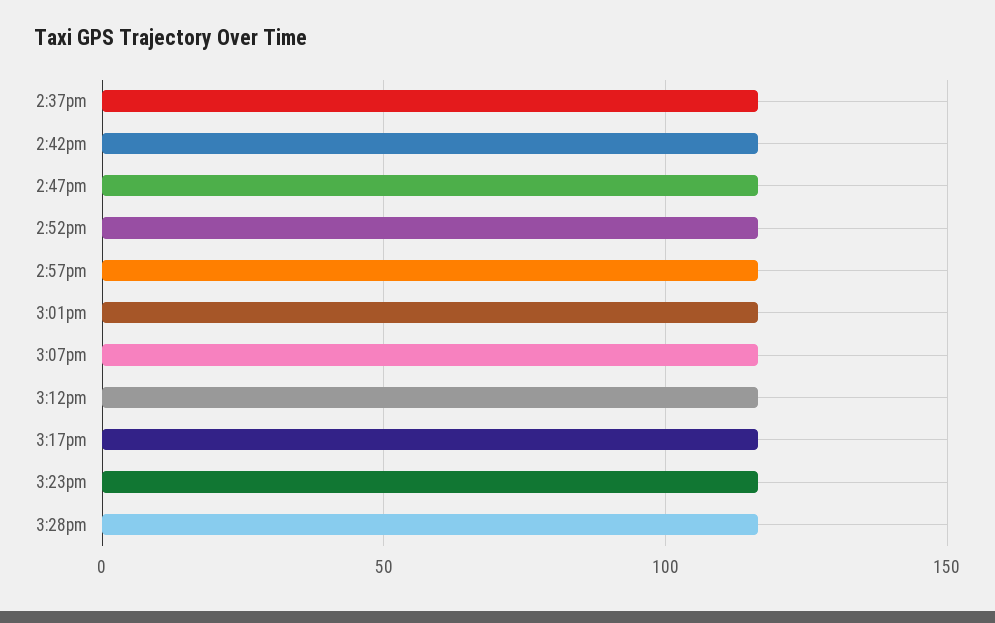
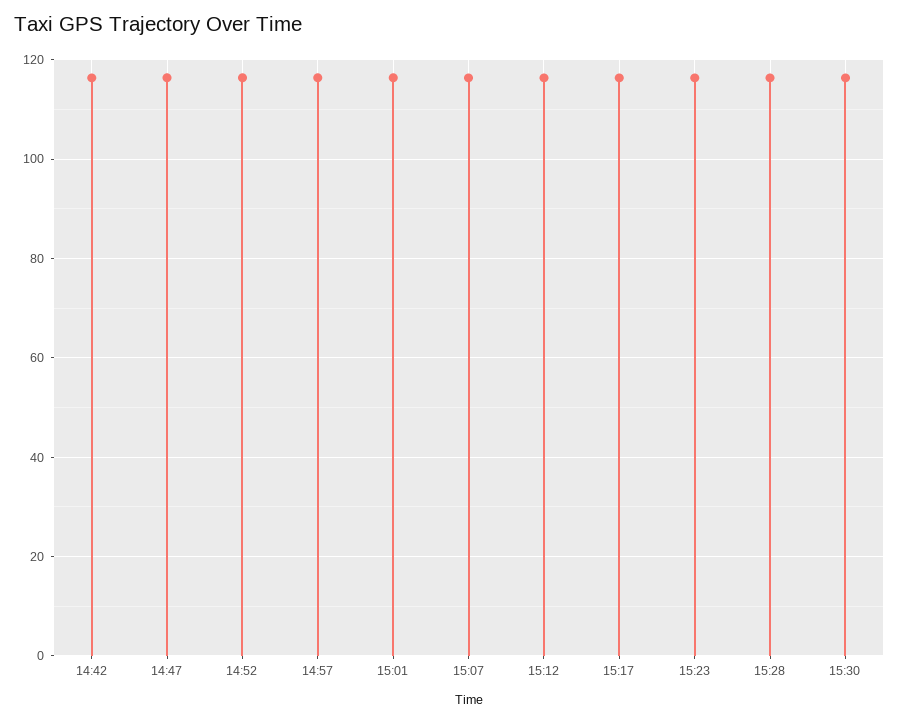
2:37pm: 115 -> none
15:30: none -> 116

